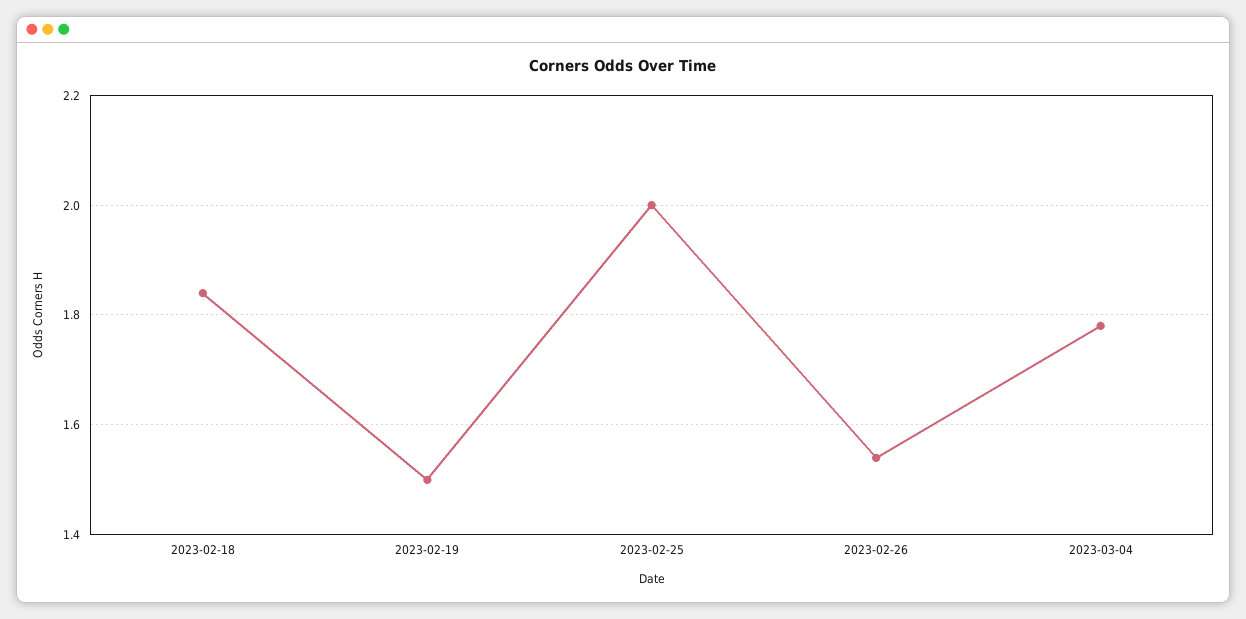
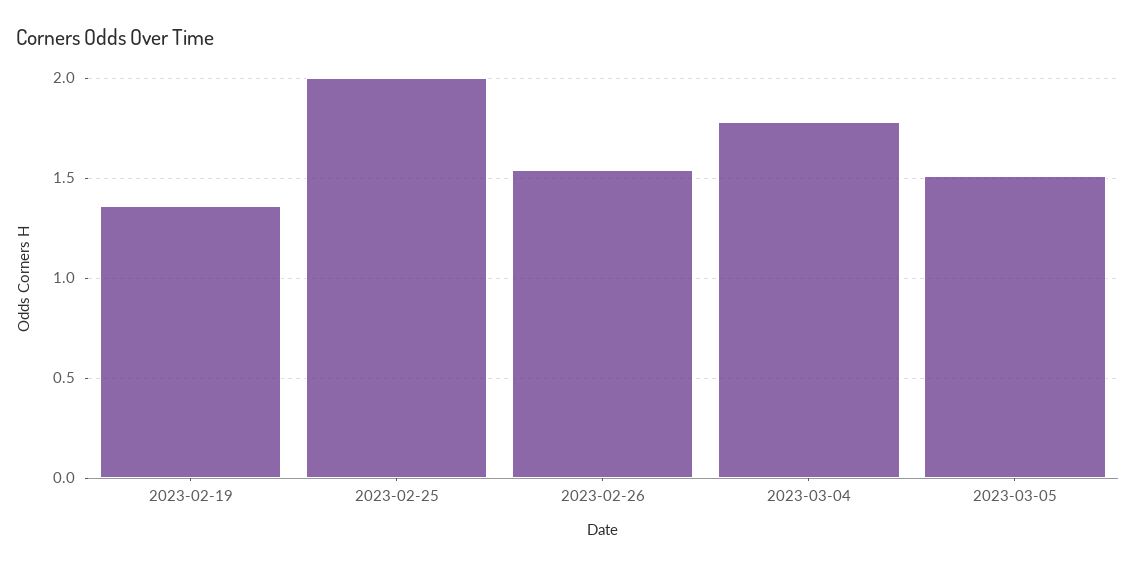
2023-02-18: 1.85 -> none
2023-02-19: 1.5 -> 1.35
2023-03-05: none -> 1.5

